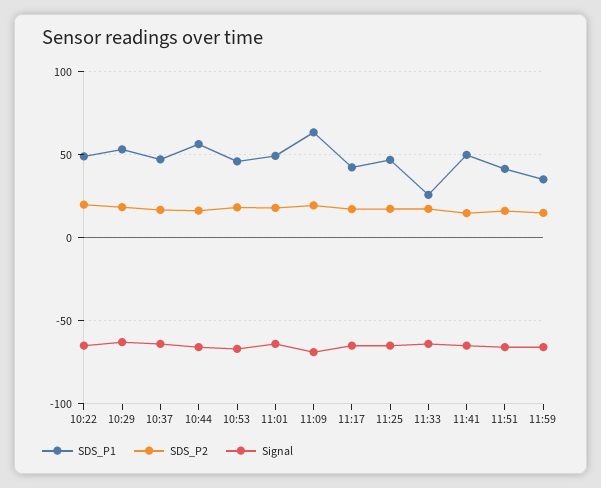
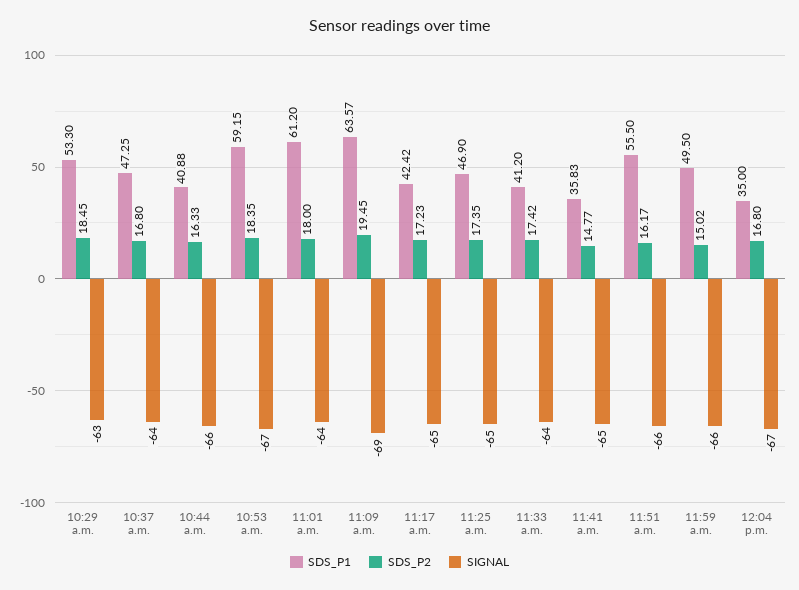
SDS_P1, 10:22: 50 -> none
SDS_P2, 10:22: 20 -> none
Signal, 10:22: -65 -> none
SDS_P1, 10:44: 55 -> 40.88
SDS_P1, 10:53: 45 -> 59.15
SDS_P1, 11:01: 50 -> 61.2
SDS_P1, 11:33: 25 -> 41.2
SDS_P1, 11:41: 50 -> 35.83
SDS_P1, 11:51: 40 -> 55.5
SDS_P1, 11:59: 35 -> 49.5
SDS_P1, 12:04 p.m.: none -> 35
SDS_P2, 12:04 p.m.: none -> 16.8
Signal, 12:04 p.m.: none -> -67

